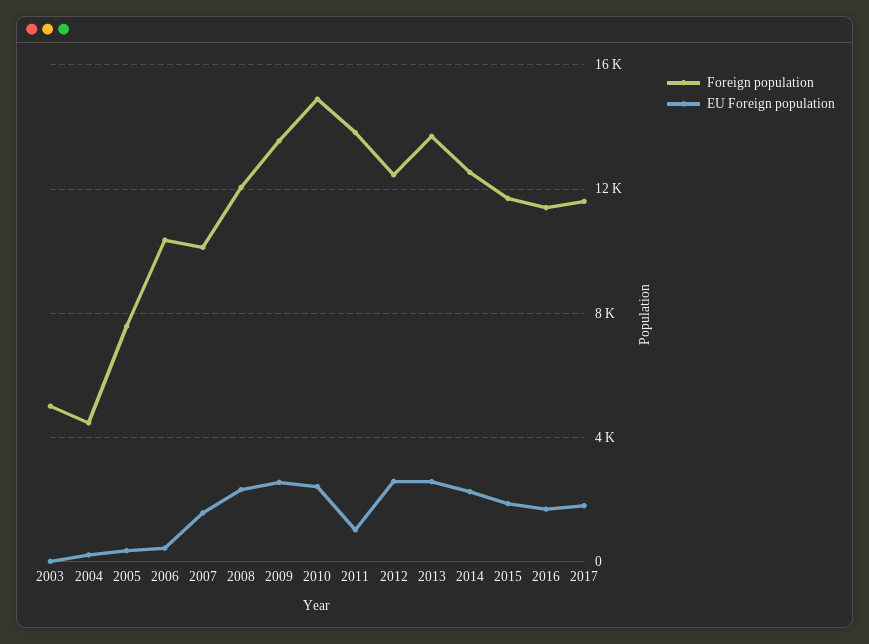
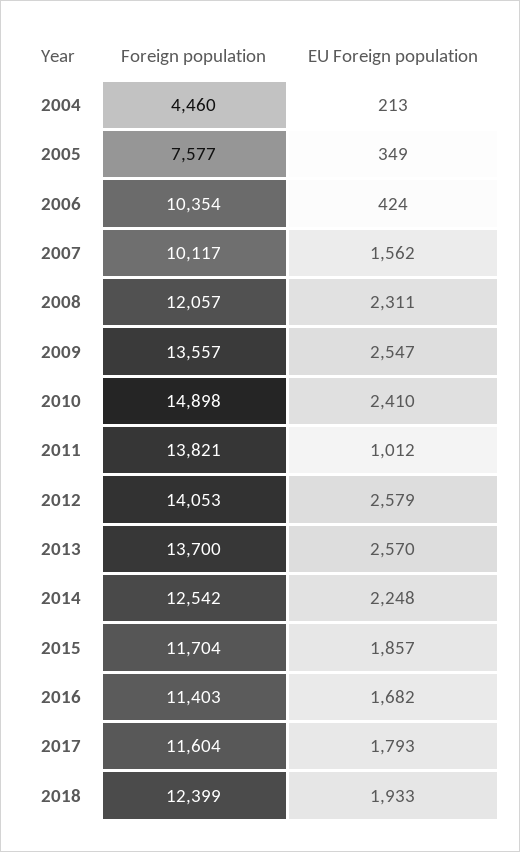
Foreign population, 2003: 5000 -> none
EU Foreign population, 2003: 0 -> none
Foreign population, 2012: 12500 -> 14053
Foreign population, 2018: none -> 12399
EU Foreign population, 2018: none -> 1933

